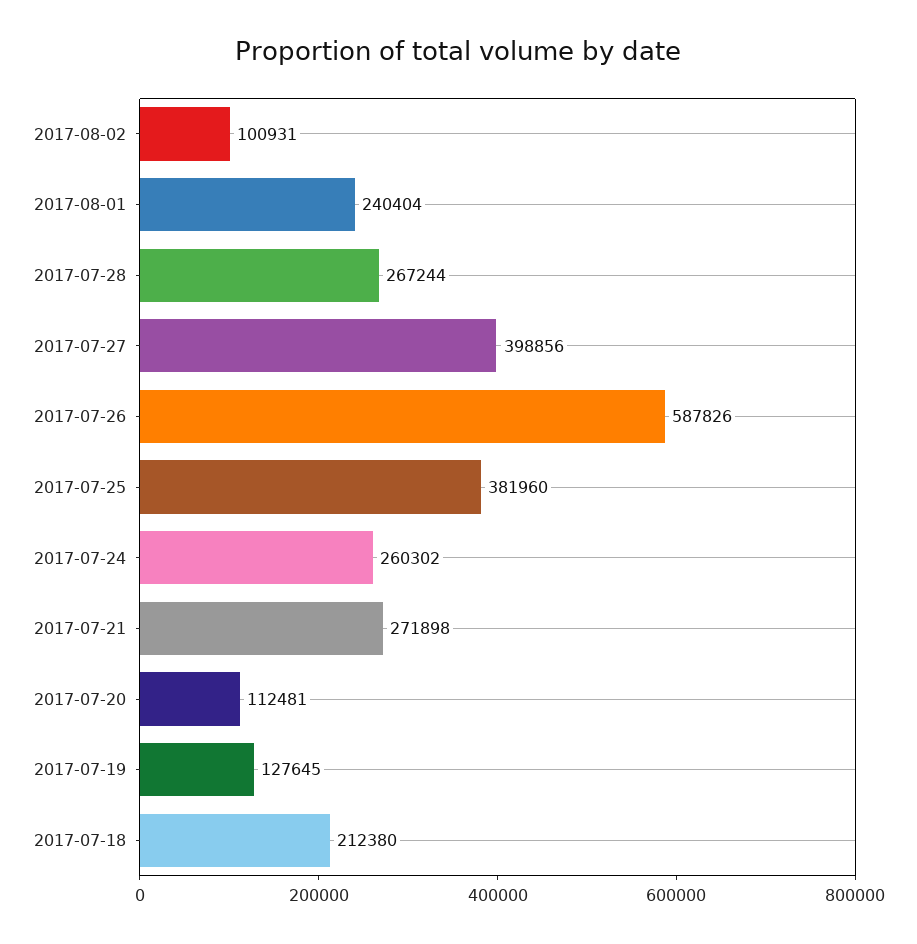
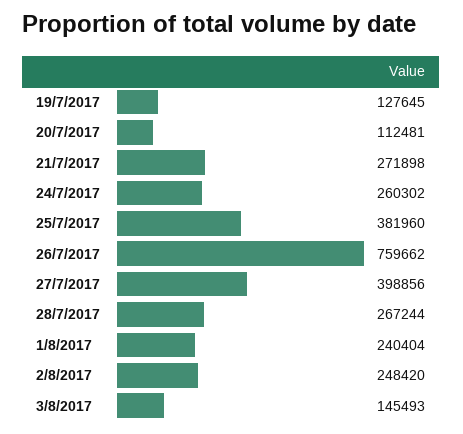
2017-08-02: 100931 -> 248420
2017-07-26: 587826 -> 759662
2017-07-18: 212380 -> none
3/8/2017: none -> 145493

